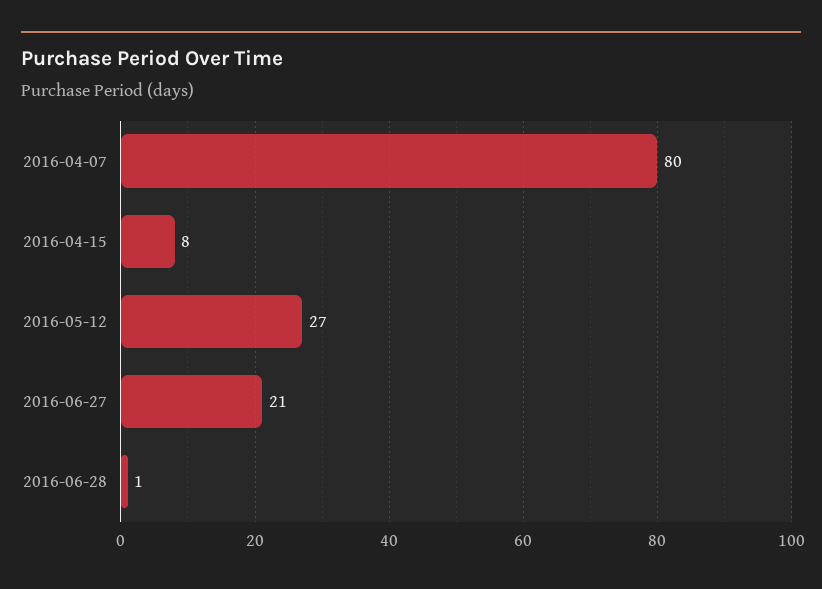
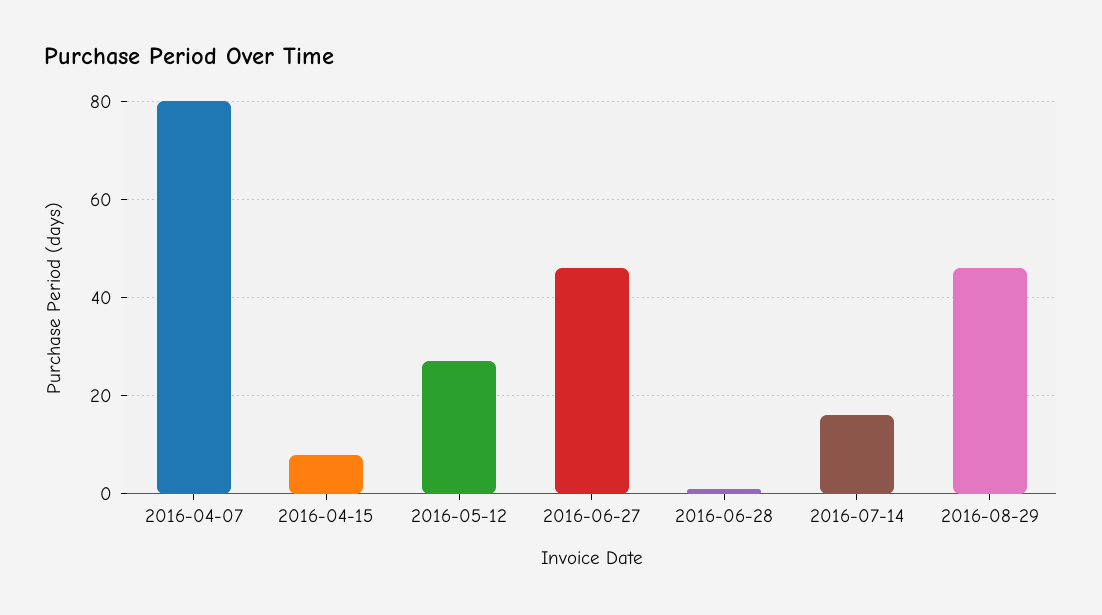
2016-06-27: 21 -> 45
2016-07-14: none -> 15
2016-08-29: none -> 45

